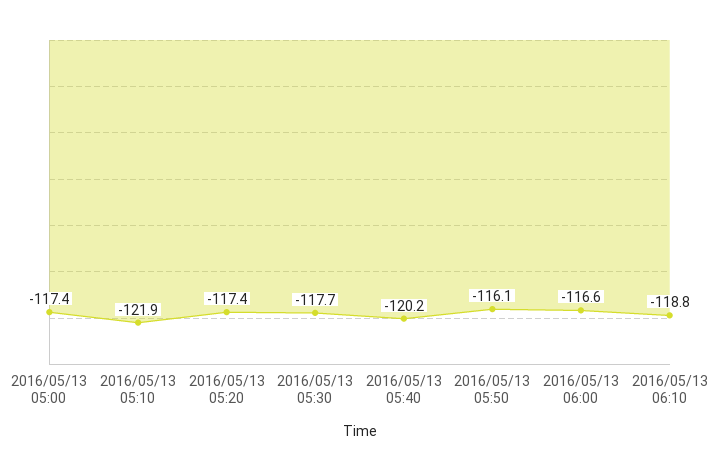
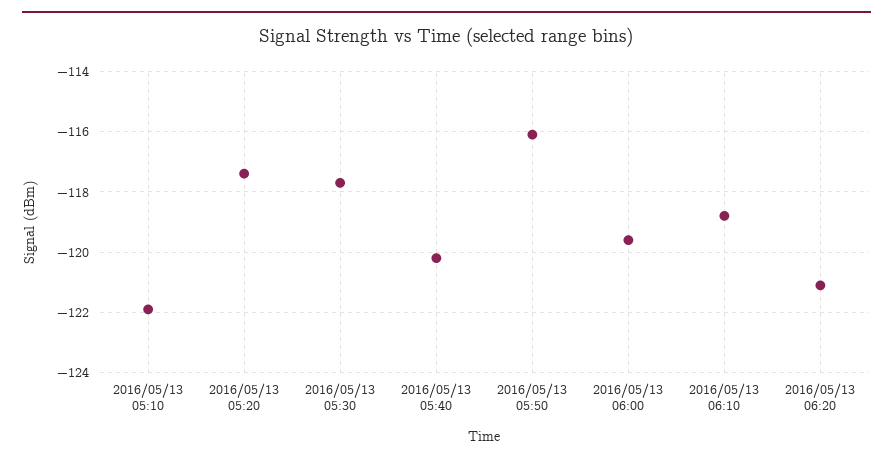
2016/05/13 05:00: -117.4 -> none
2016/05/13 06:00: -116.6 -> -119.5
2016/05/13 06:20: none -> -121

